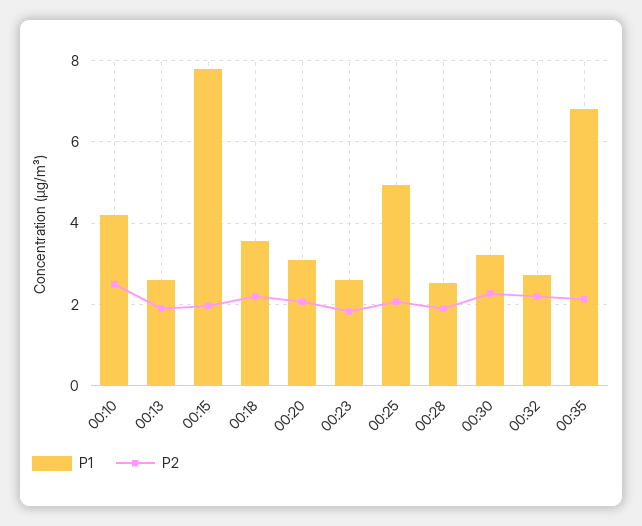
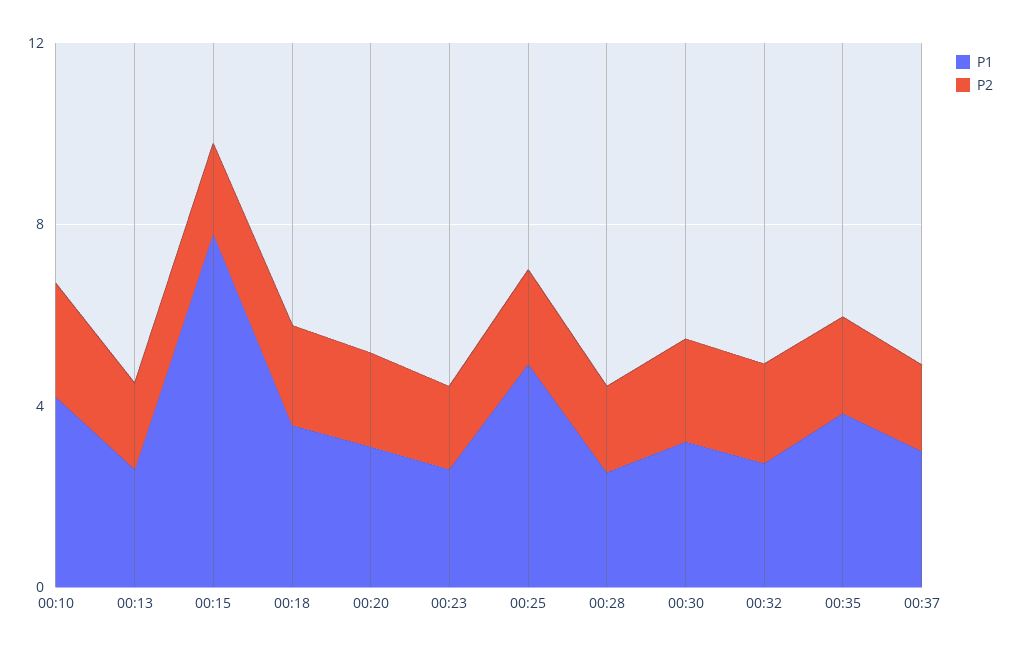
P1, 00:35: 6.8 -> 4
P1, 00:37: none -> 3
P2, 00:37: none -> 2

